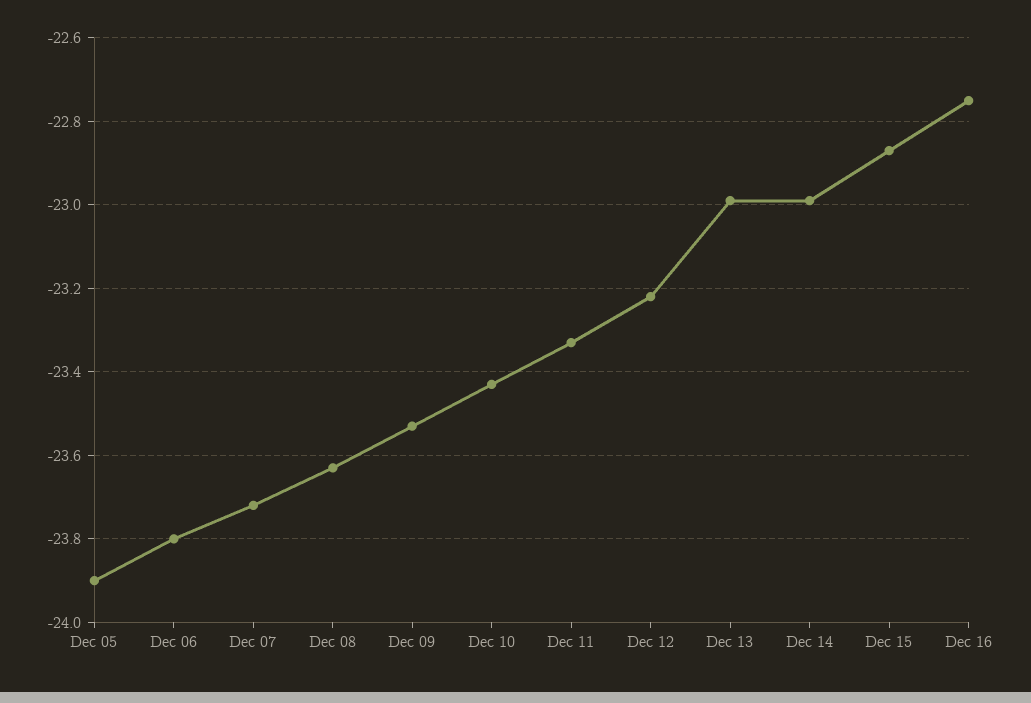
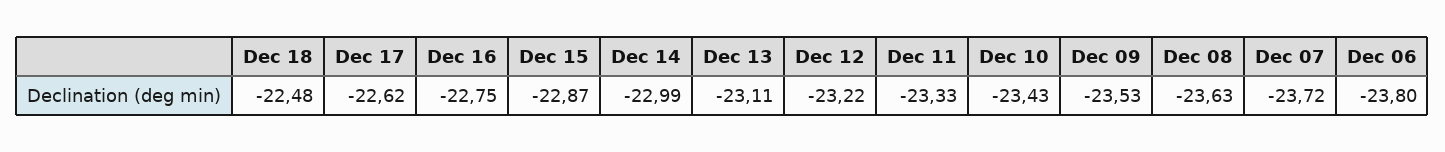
Dec 05: -23.9 -> none
Dec 13: -23 -> -23.11
Dec 18: none -> -22.48
Dec 17: none -> -22.62

